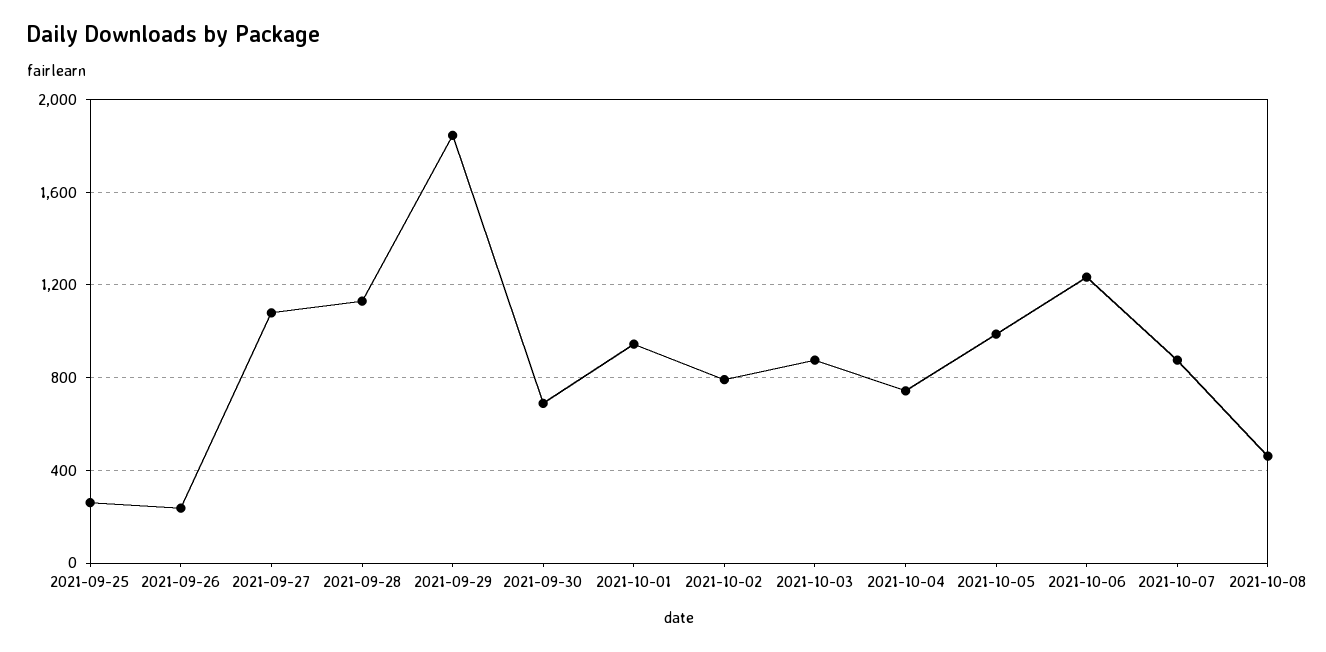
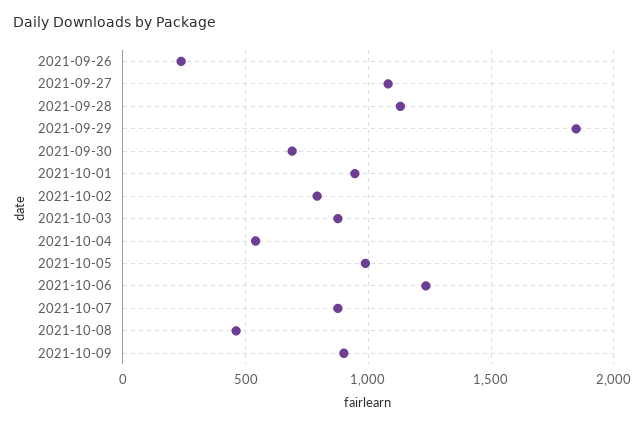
2021-09-25: 250 -> none
2021-10-04: 750 -> 550
2021-10-09: none -> 900

